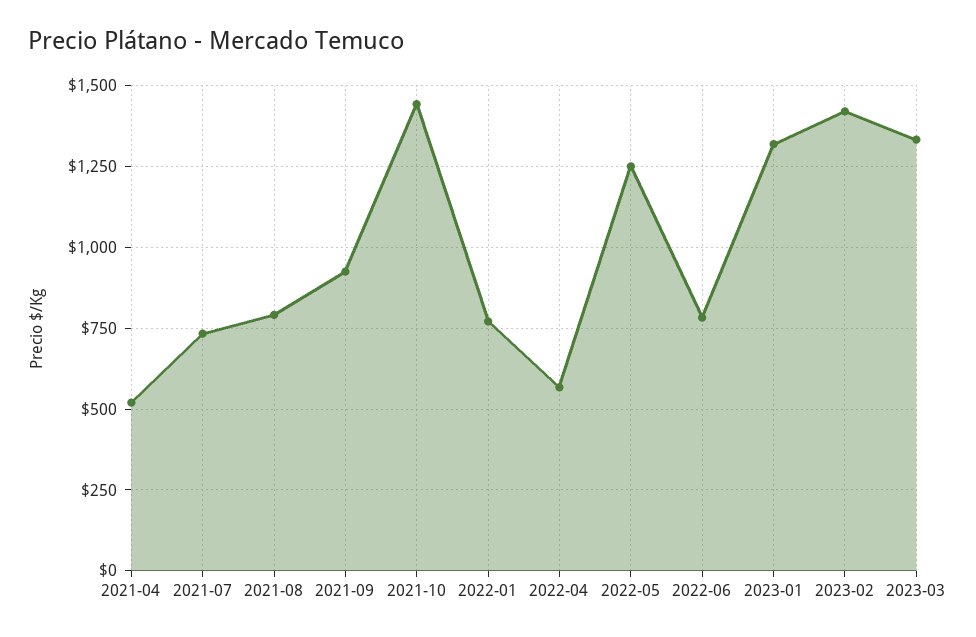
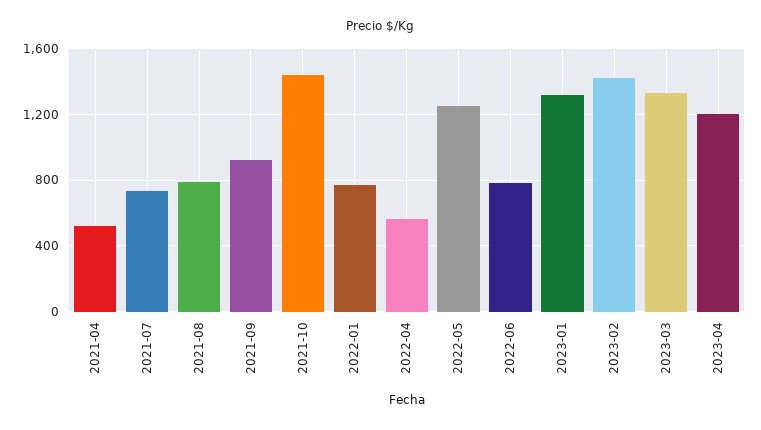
2023-04: none -> 1200

